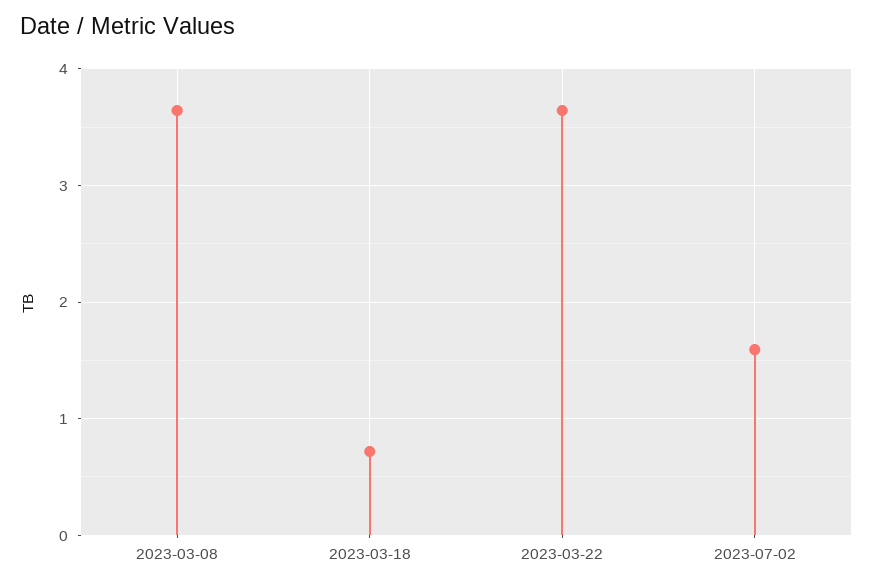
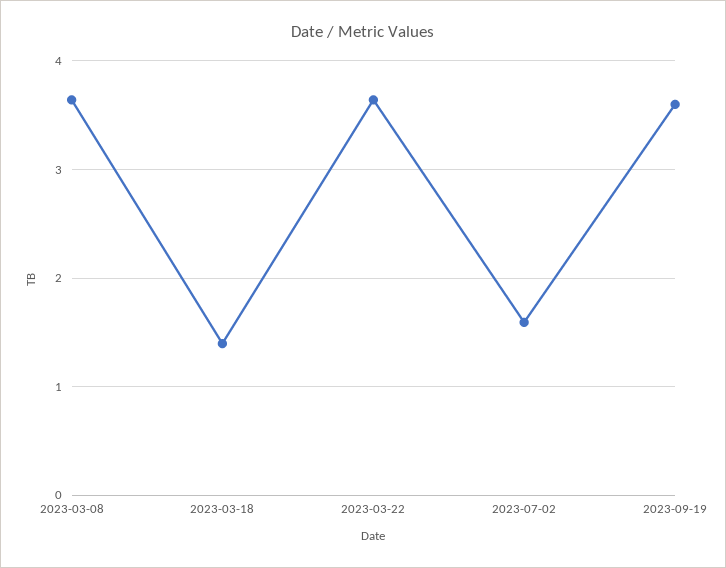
2023-03-18: 0.7 -> 1.4
2023-09-19: none -> 3.6

